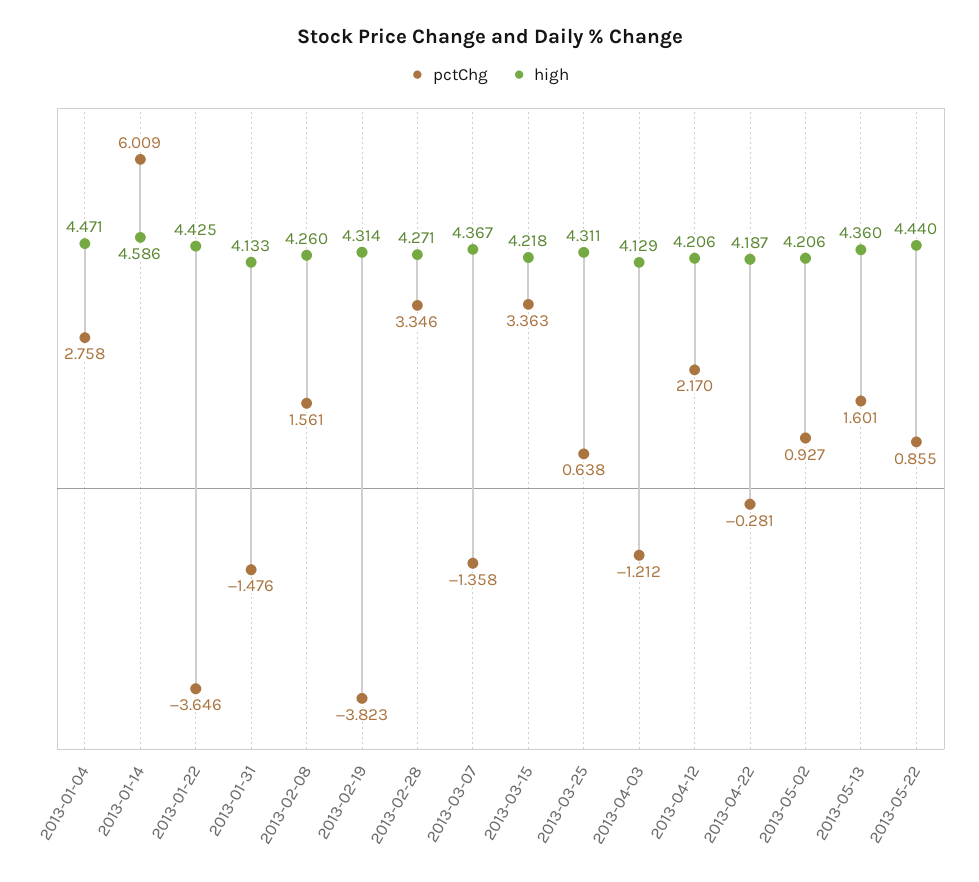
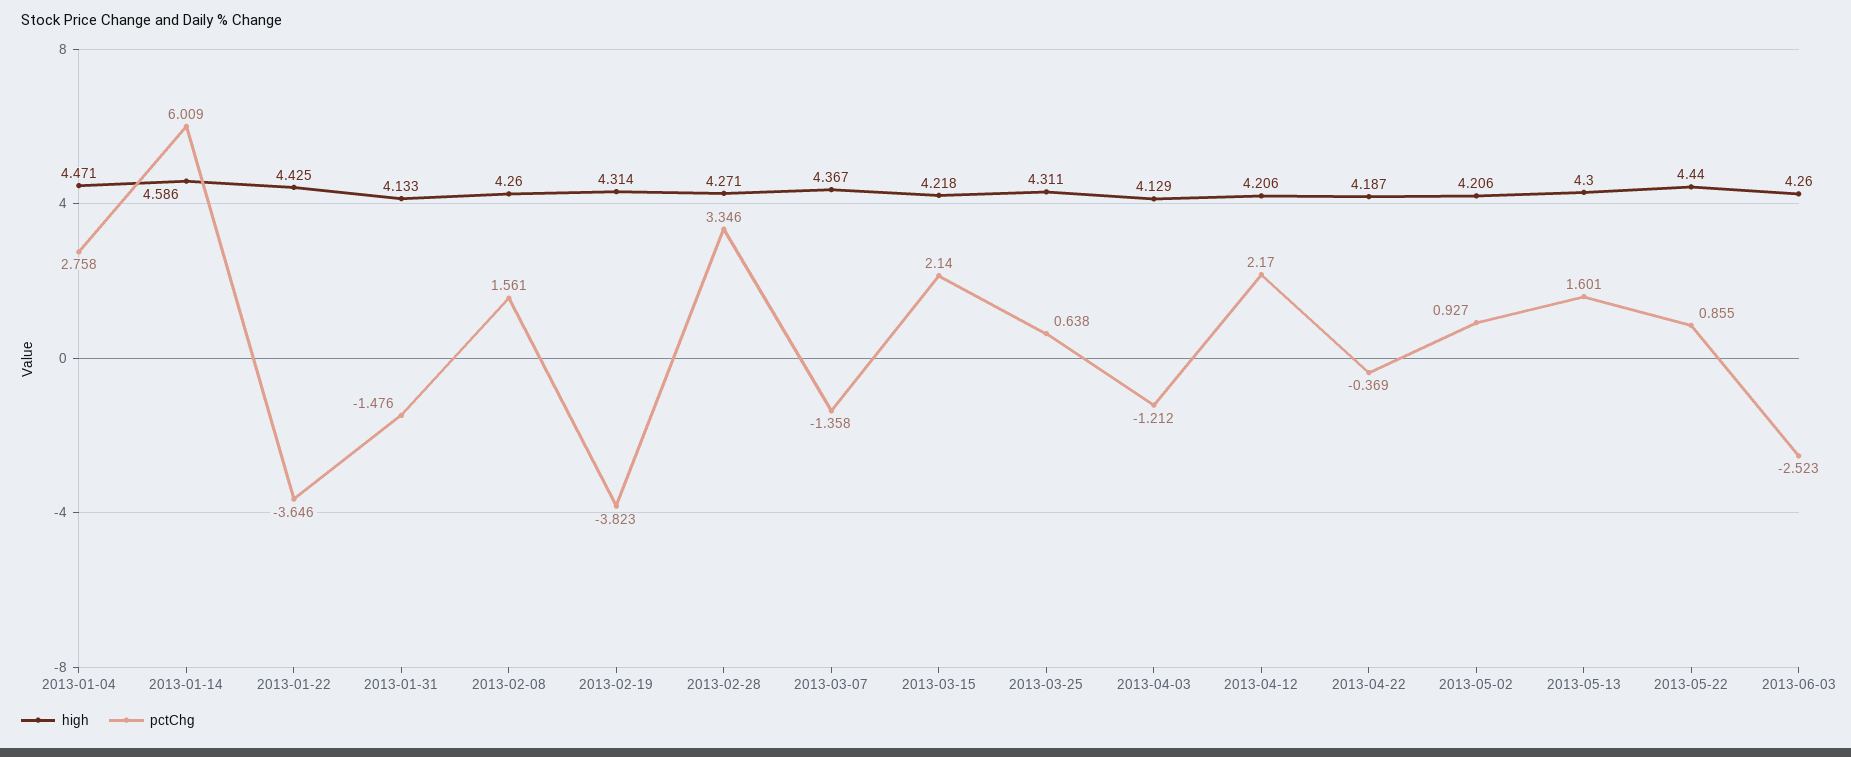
pctChg, 2013-03-15: 3.363 -> 2.14
pctChg, 2013-04-22: -0.281 -> -0.369
high, 2013-05-13: 4.36 -> 4.3
high, 2013-06-03: none -> 4.26
pctChg, 2013-06-03: none -> -2.523

